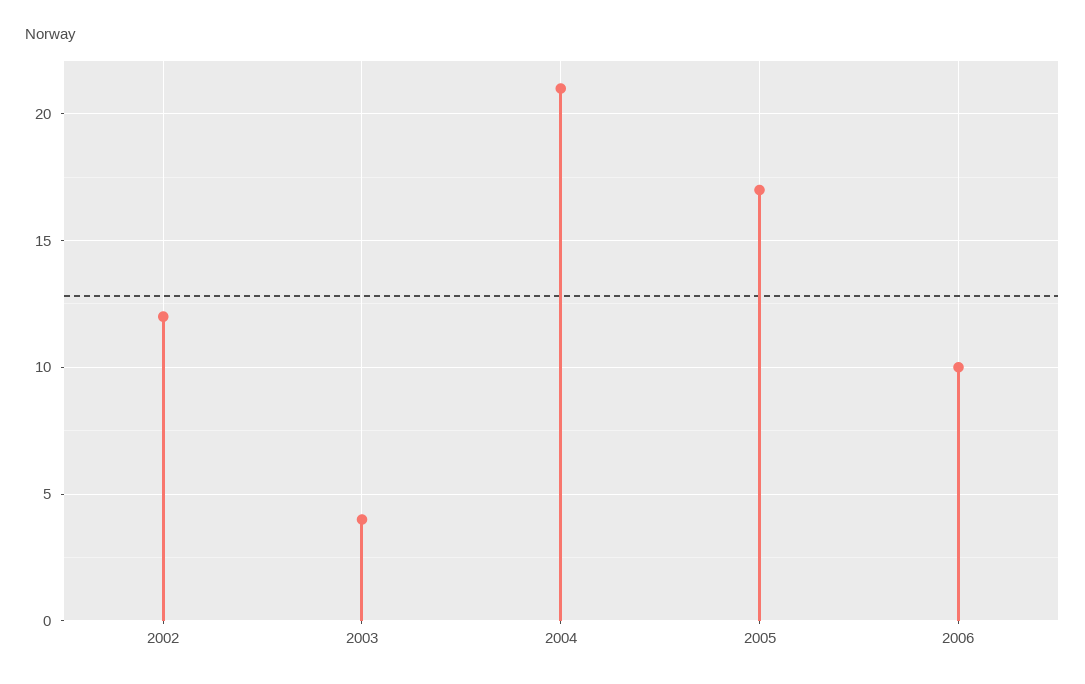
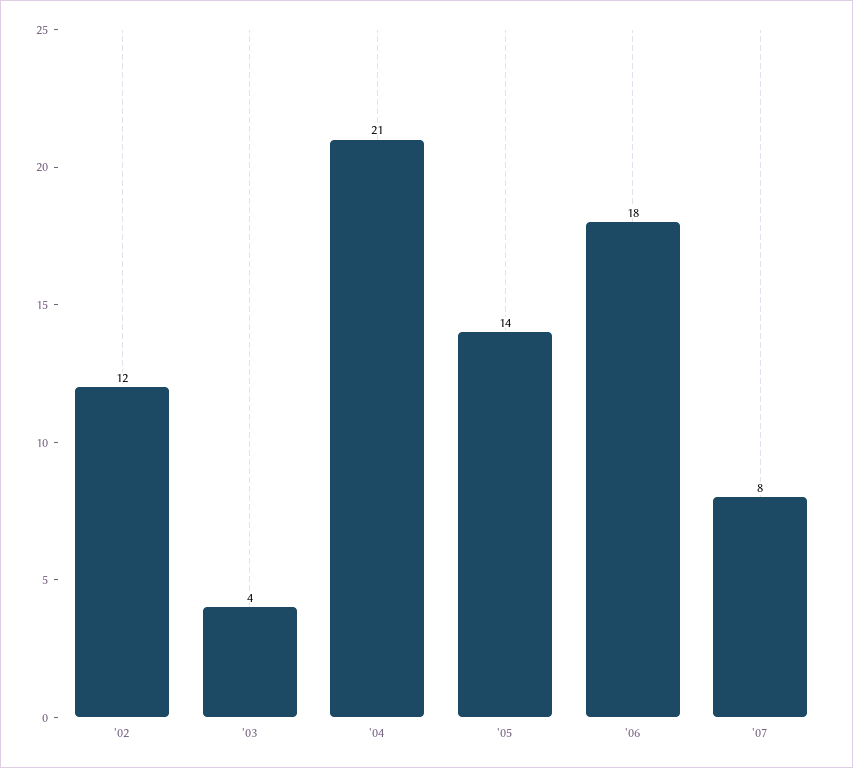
2005: 17 -> 14
2006: 10 -> 18
'07: none -> 8

